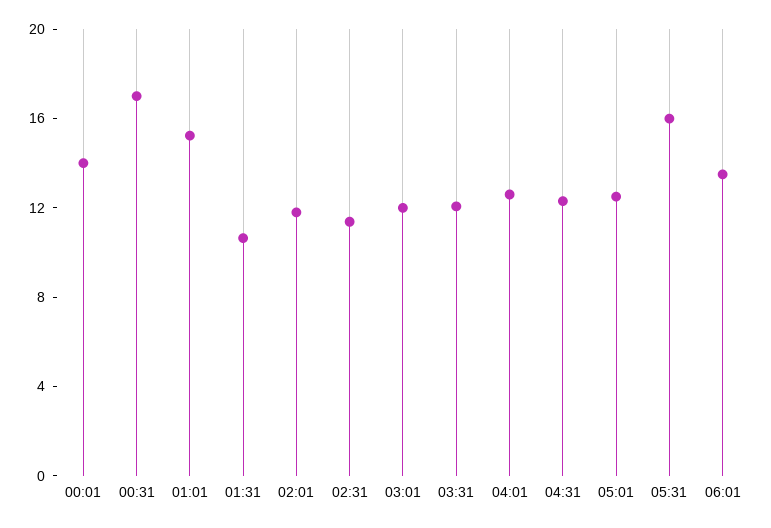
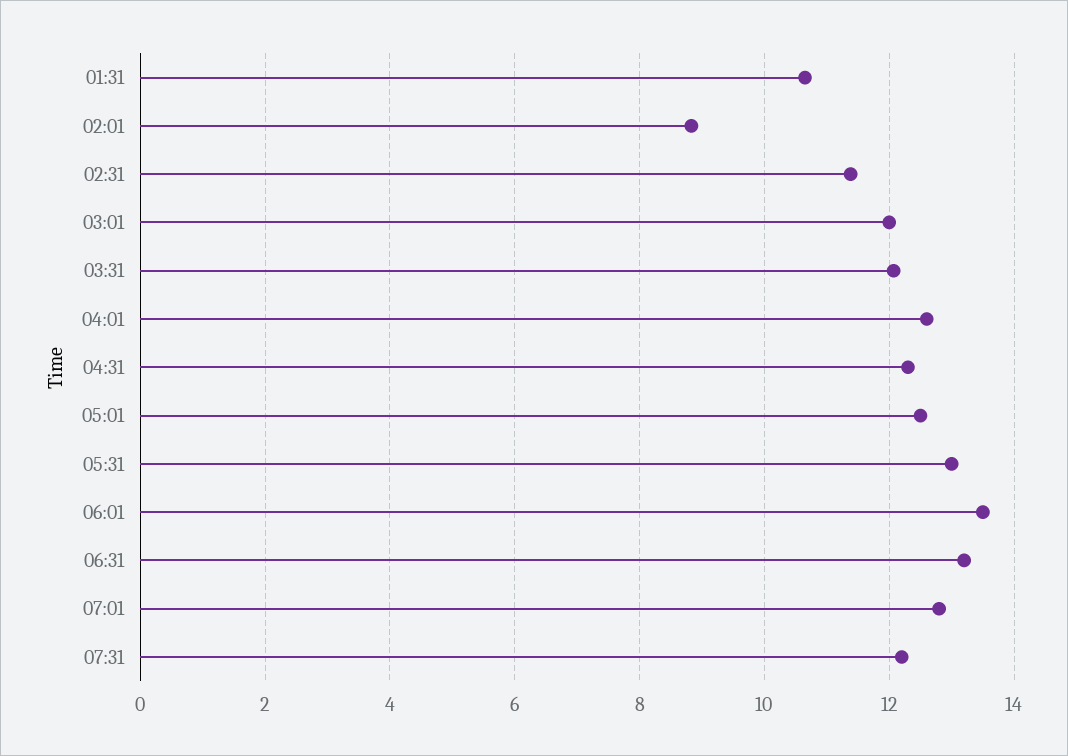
00:01: 14 -> none
00:31: 17 -> none
01:01: 15 -> none
02:01: 12 -> 8.8
05:31: 16 -> 13
06:31: none -> 13.2
07:01: none -> 12.8
07:31: none -> 12.2

